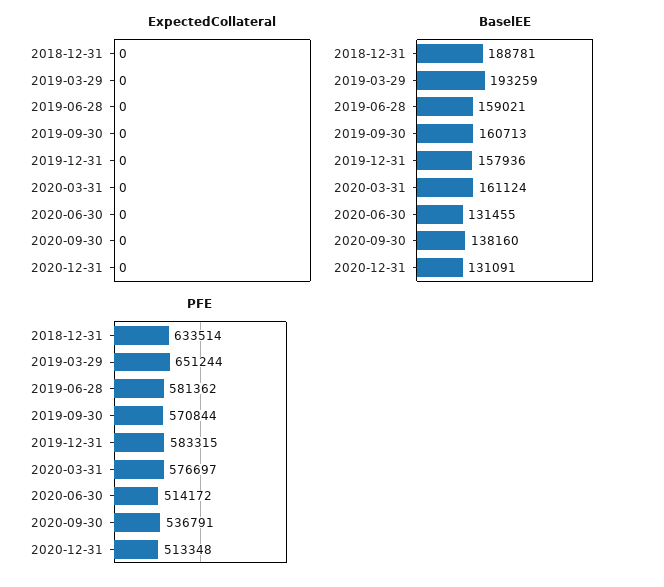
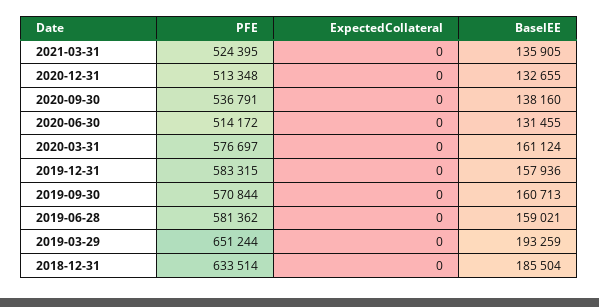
BaselEE, 2018-12-31: 188781 -> 185504
BaselEE, 2020-12-31: 131091 -> 132655
PFE, 2021-03-31: none -> 524395
ExpectedCollateral, 2021-03-31: none -> 0
BaselEE, 2021-03-31: none -> 135905

